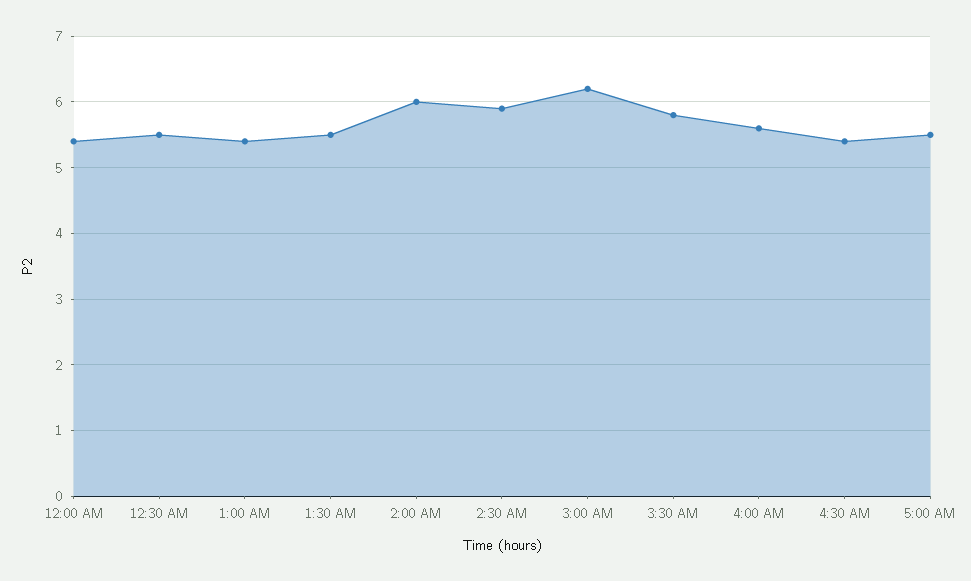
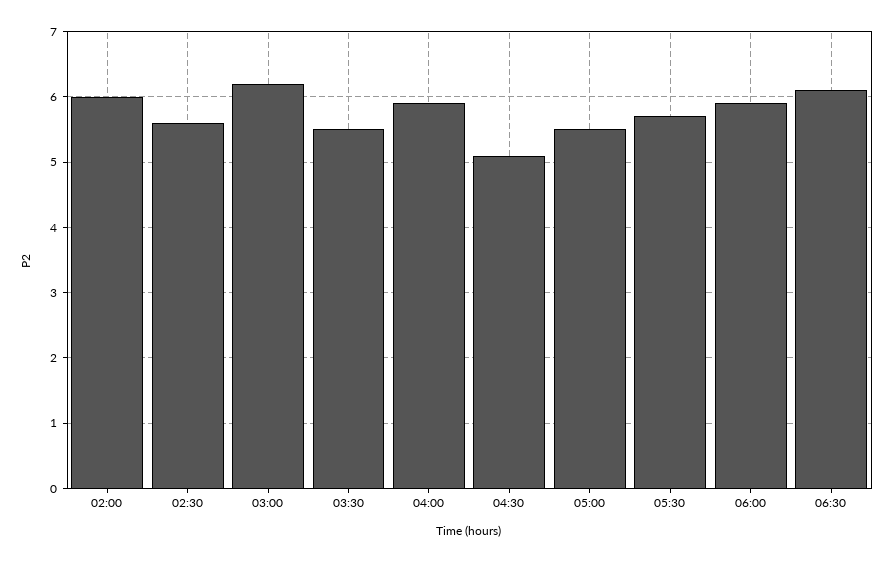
12:00 AM: 5.4 -> none
12:30 AM: 5.5 -> none
1:00 AM: 5.4 -> none
1:30 AM: 5.5 -> none
2:30 AM: 5.9 -> 5.6
3:30 AM: 5.8 -> 5.5
4:00 AM: 5.6 -> 5.9
4:30 AM: 5.4 -> 5.1
05:30: none -> 5.7
06:00: none -> 5.9
06:30: none -> 6.1

